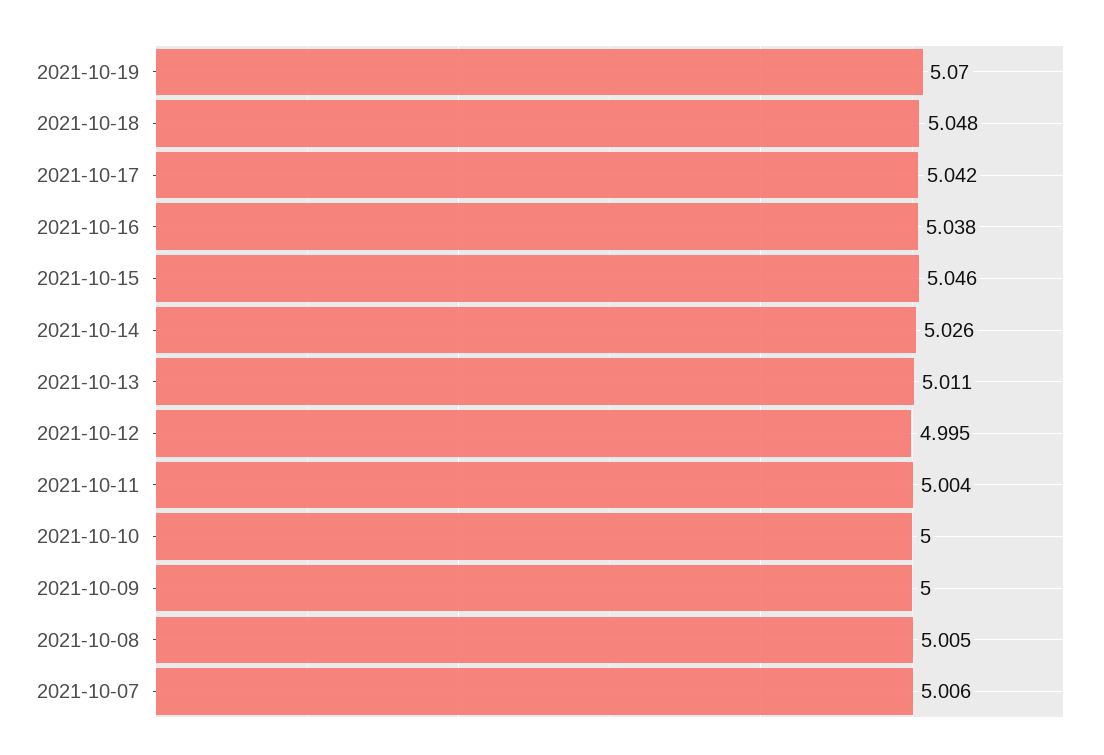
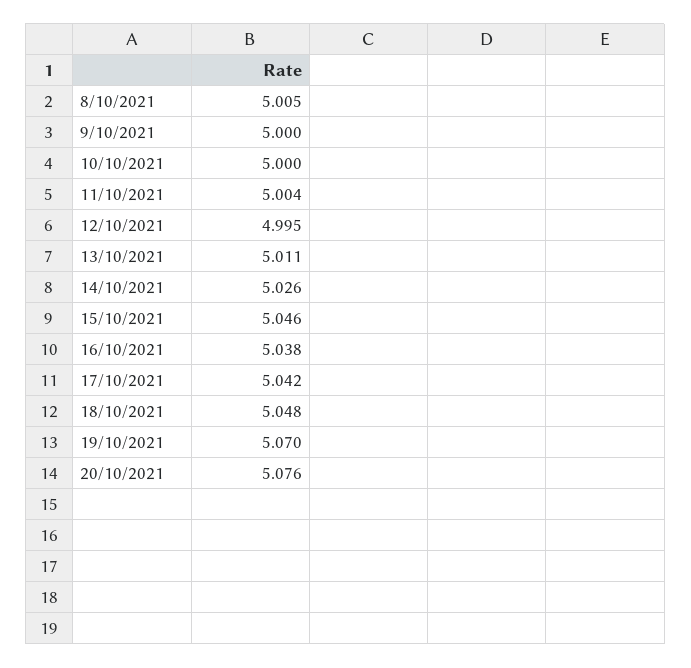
2021-10-07: 5.006 -> none
20/10/2021: none -> 5.076

